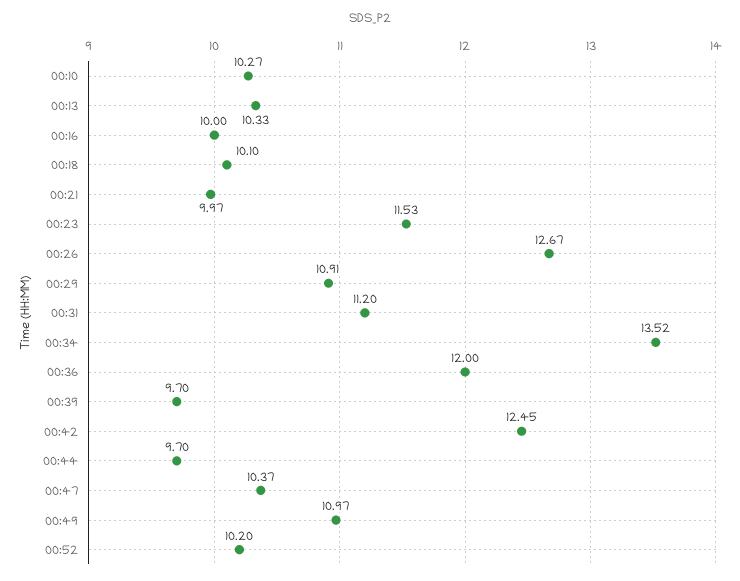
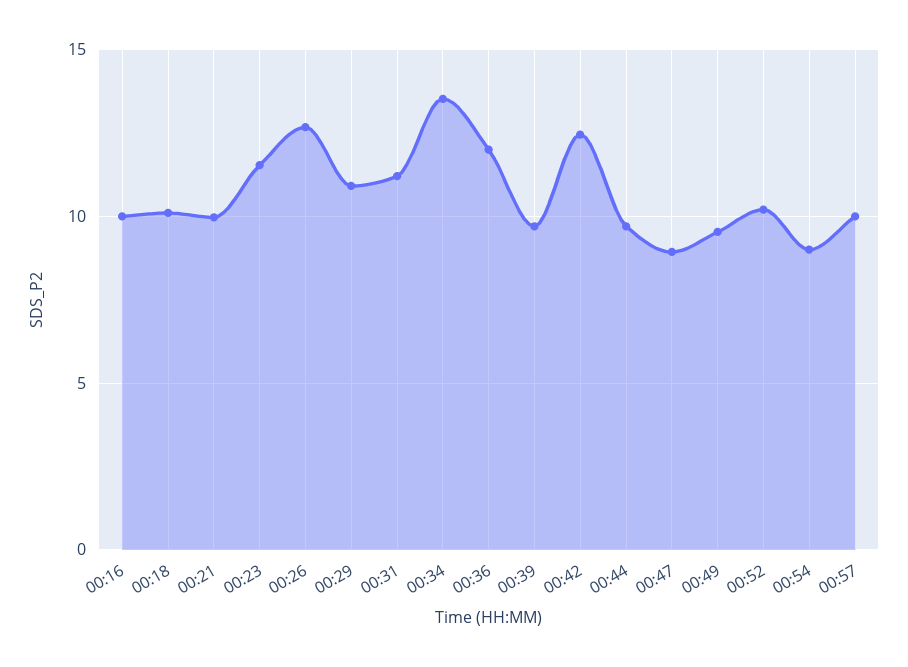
00:10: 10.27 -> none
00:13: 10.33 -> none
00:47: 10.37 -> 9
00:49: 10.97 -> 9.5
00:54: none -> 9
00:57: none -> 10

